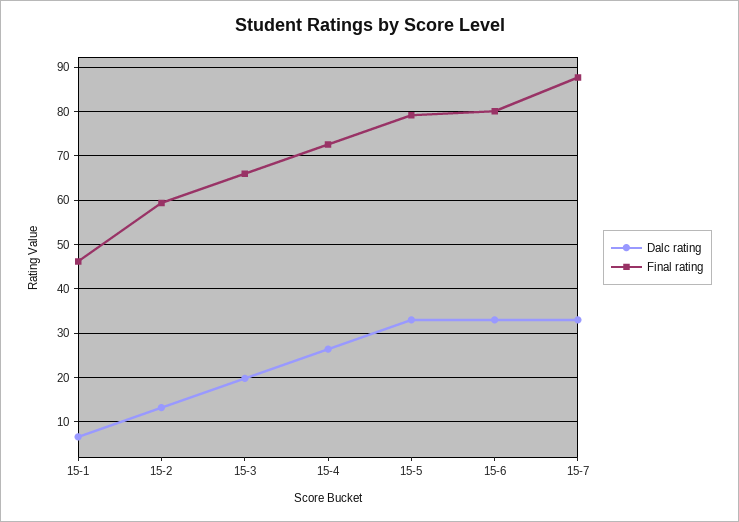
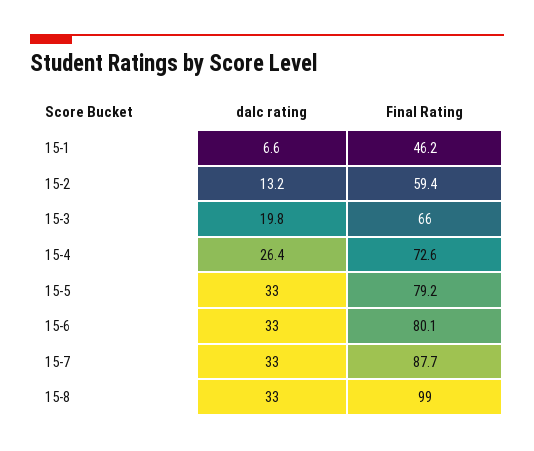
Dalc rating, 15-8: none -> 33
Final rating, 15-8: none -> 99

